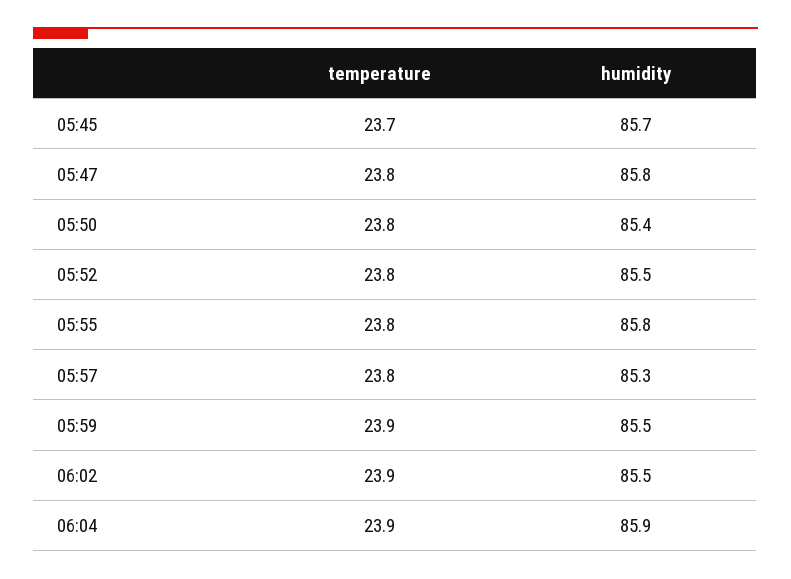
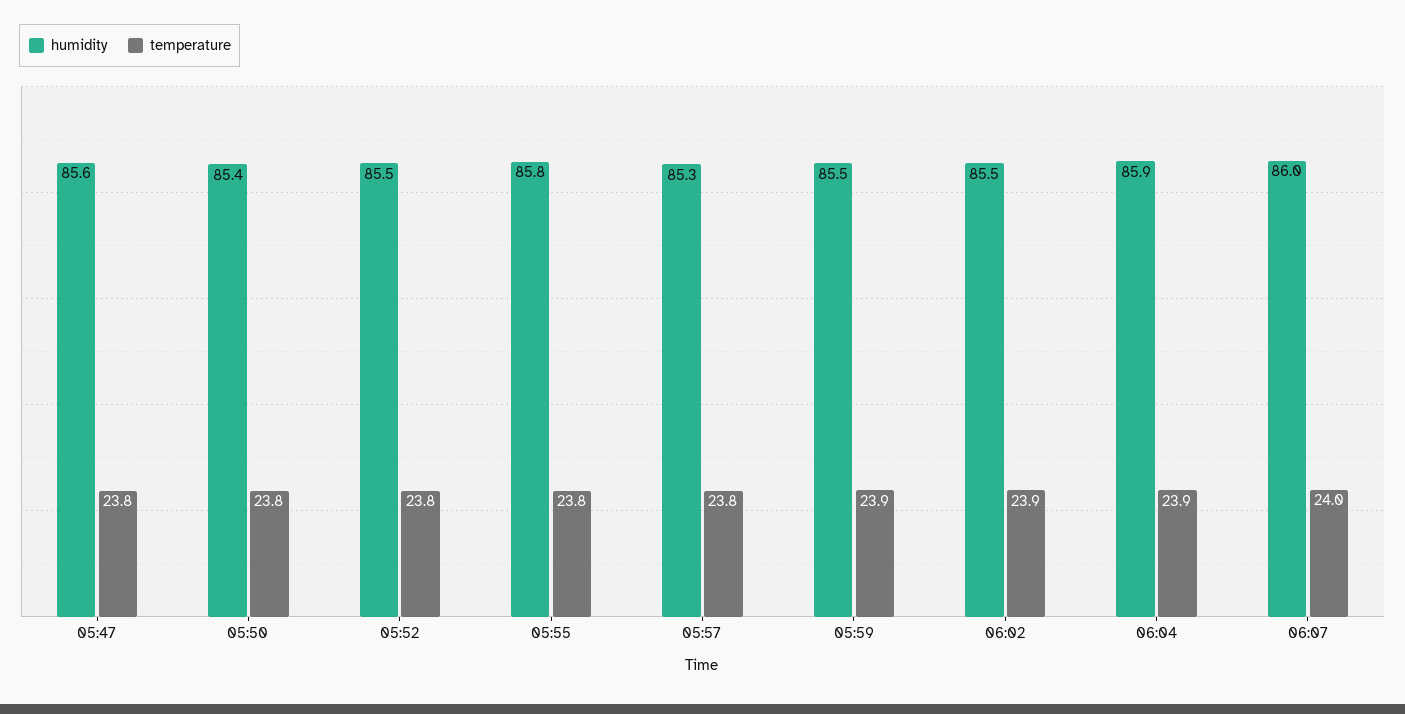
temperature, 05:45: 23.7 -> none
humidity, 05:45: 85.7 -> none
humidity, 05:47: 85.8 -> 85.6
humidity, 06:07: none -> 86
temperature, 06:07: none -> 24

